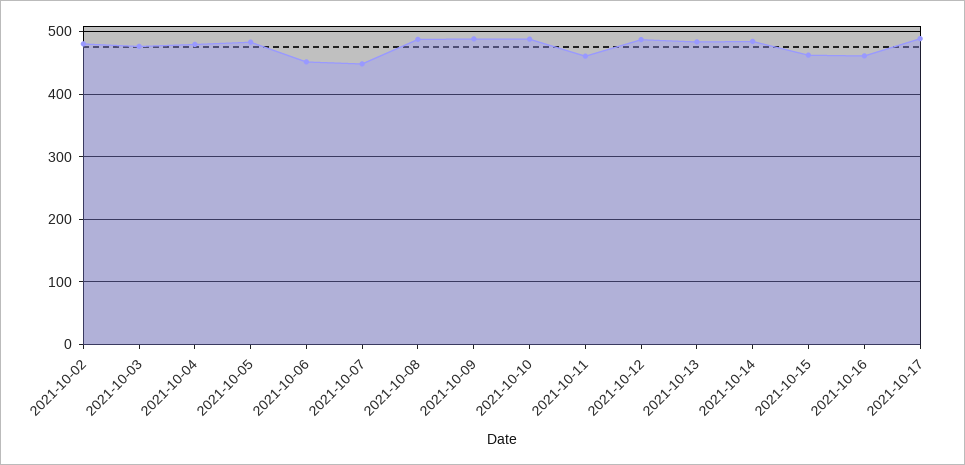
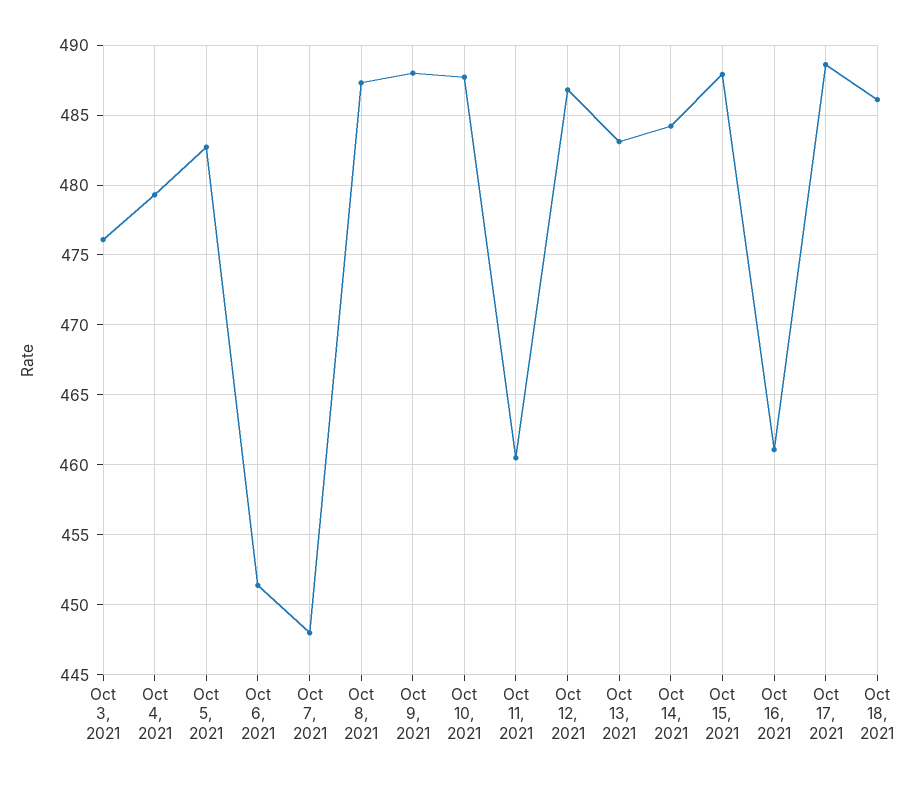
2021-10-02: 480 -> none
2021-10-15: 460 -> 488
Oct 18, 2021: none -> 486

